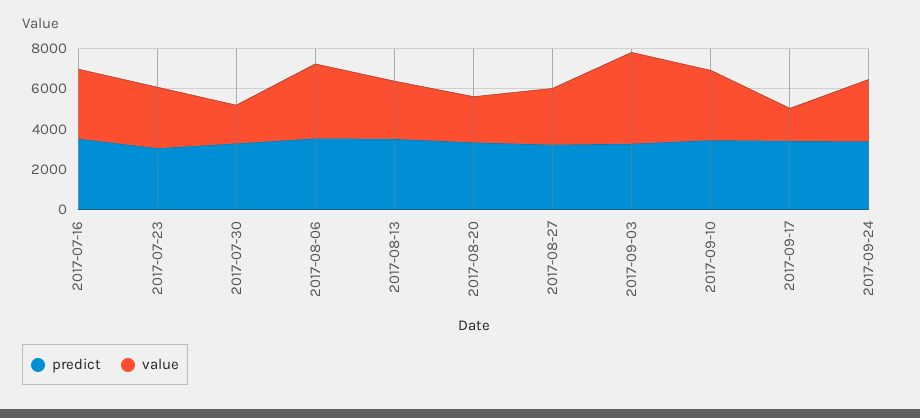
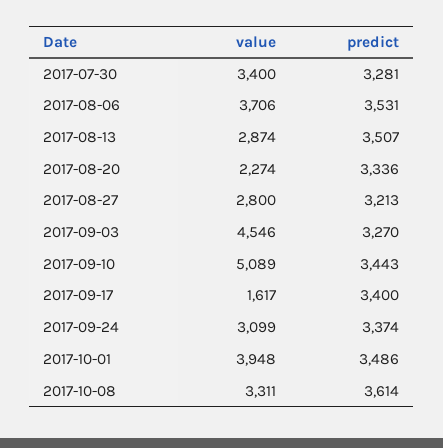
predict, 2017-07-16: 3500 -> none
value, 2017-07-16: 3500 -> none
predict, 2017-07-23: 3000 -> none
value, 2017-07-23: 3000 -> none
value, 2017-07-30: 2000 -> 3400
value, 2017-09-10: 3500 -> 5089
value, 2017-10-01: none -> 3948
predict, 2017-10-01: none -> 3486
value, 2017-10-08: none -> 3311
predict, 2017-10-08: none -> 3614

